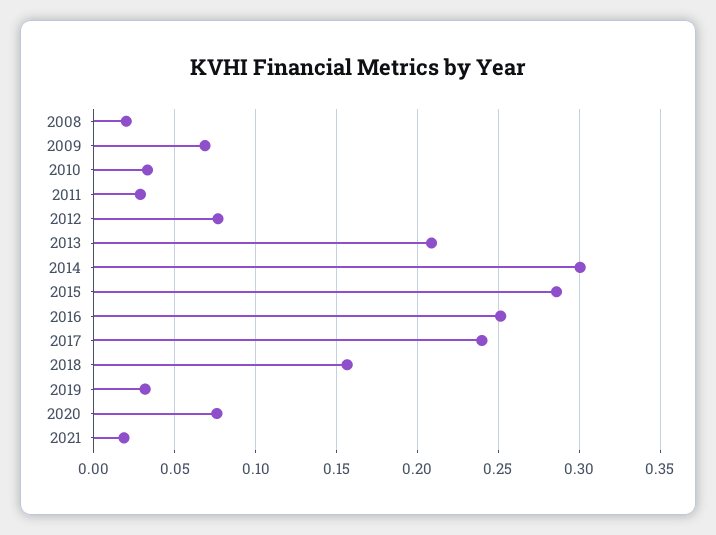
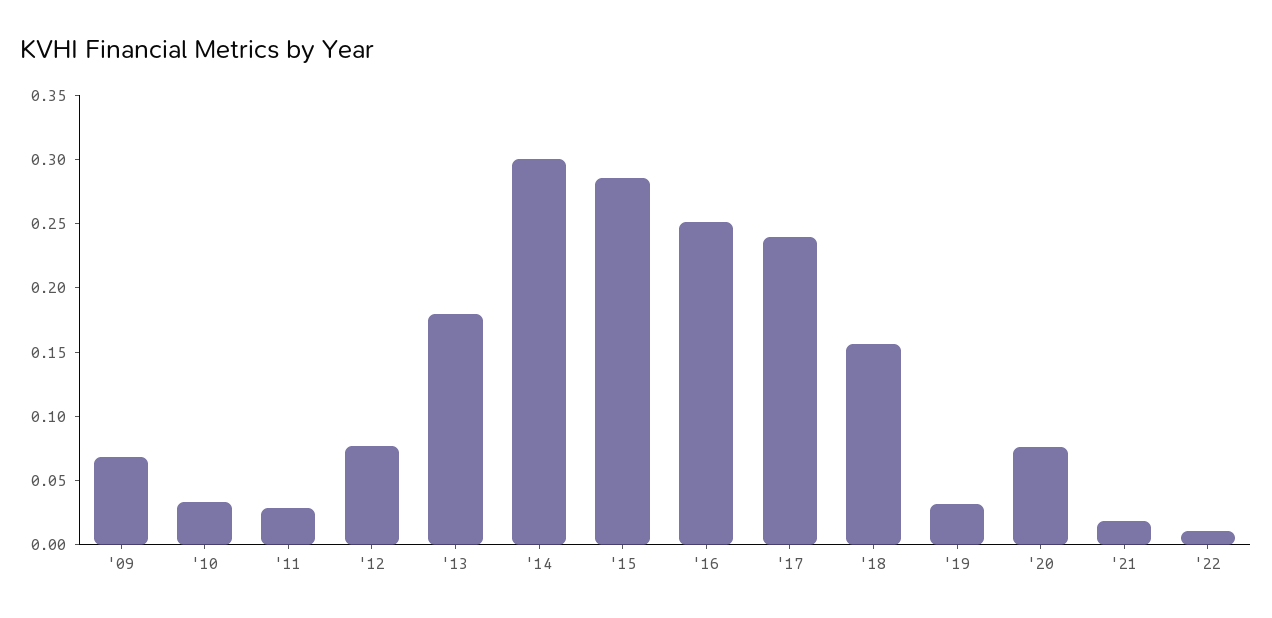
2008: 0.02 -> none
2013: 0.21 -> 0.18
'22: none -> 0.01

